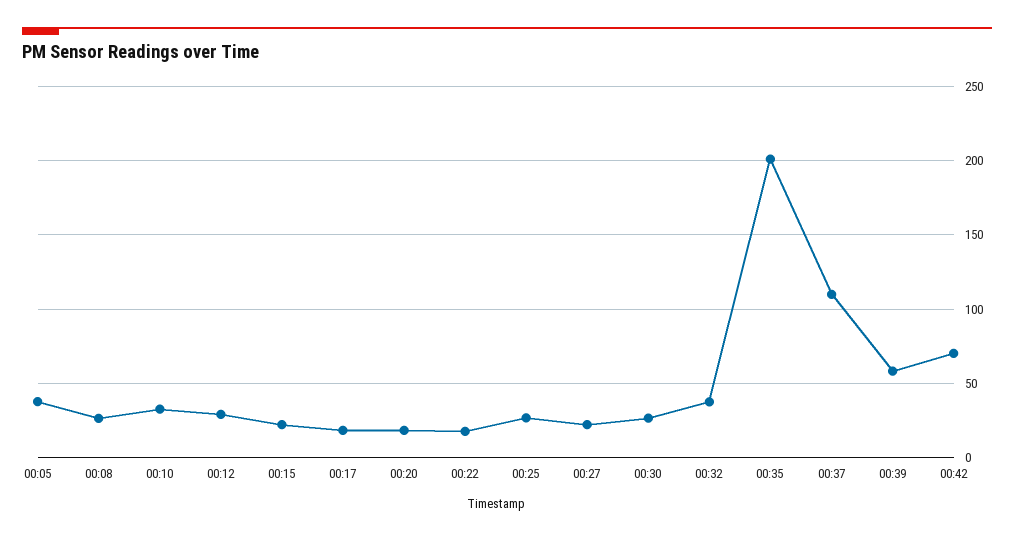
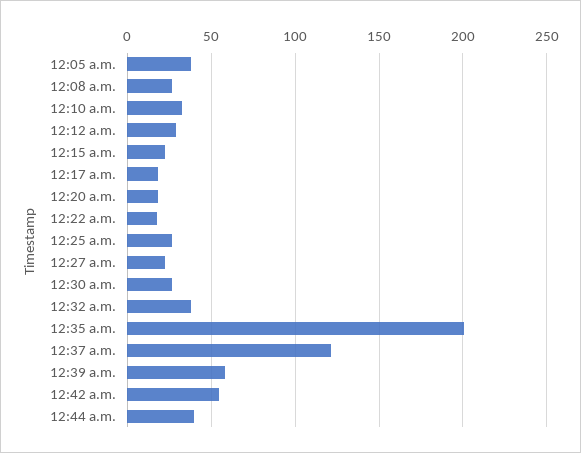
00:37: 110 -> 120
00:42: 70 -> 55
12:44 a.m.: none -> 40

